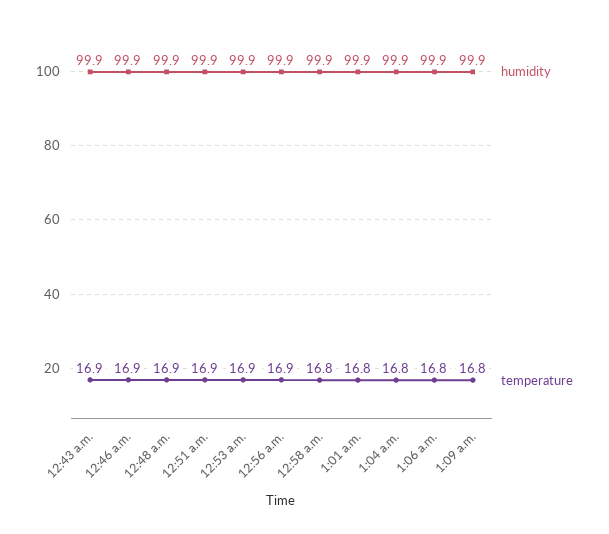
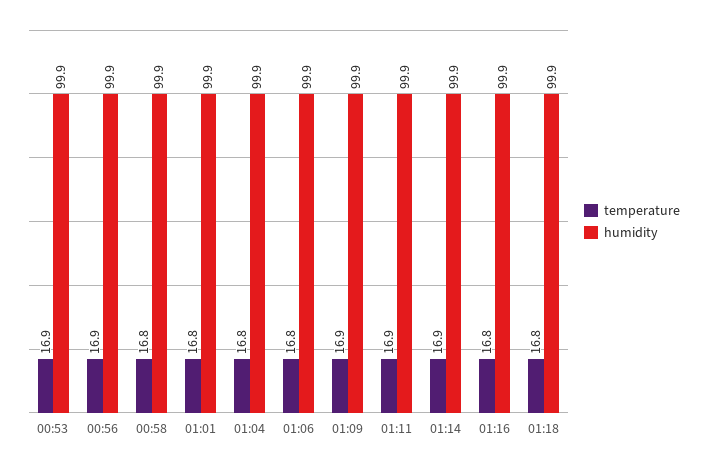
humidity, 12:43 a.m.: 99.9 -> none
temperature, 12:43 a.m.: 16.9 -> none
humidity, 12:46 a.m.: 99.9 -> none
temperature, 12:46 a.m.: 16.9 -> none
humidity, 12:48 a.m.: 99.9 -> none
temperature, 12:48 a.m.: 16.9 -> none
humidity, 12:51 a.m.: 99.9 -> none
temperature, 12:51 a.m.: 16.9 -> none
temperature, 1:09 a.m.: 16.8 -> 16.9
temperature, 01:11: none -> 16.9
humidity, 01:11: none -> 99.9
temperature, 01:14: none -> 16.9
humidity, 01:14: none -> 99.9
temperature, 01:16: none -> 16.8
humidity, 01:16: none -> 99.9
temperature, 01:18: none -> 16.8
humidity, 01:18: none -> 99.9

